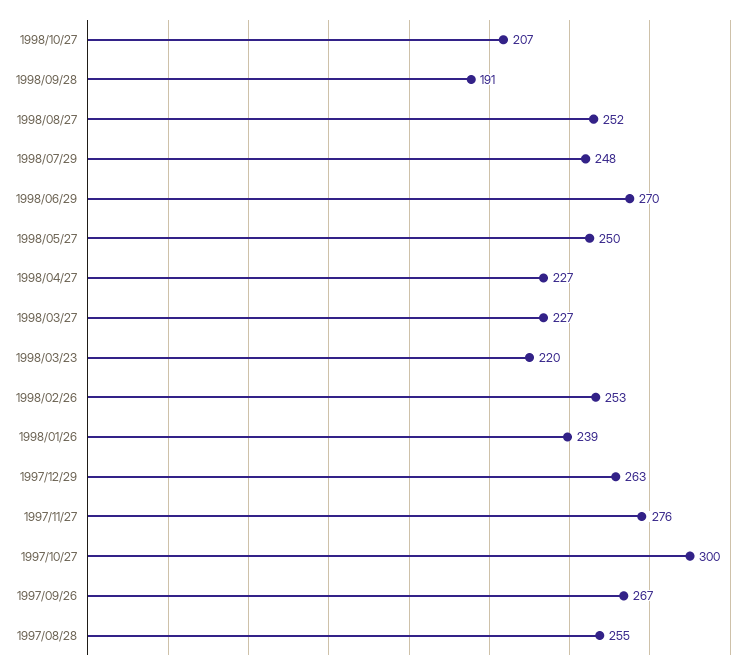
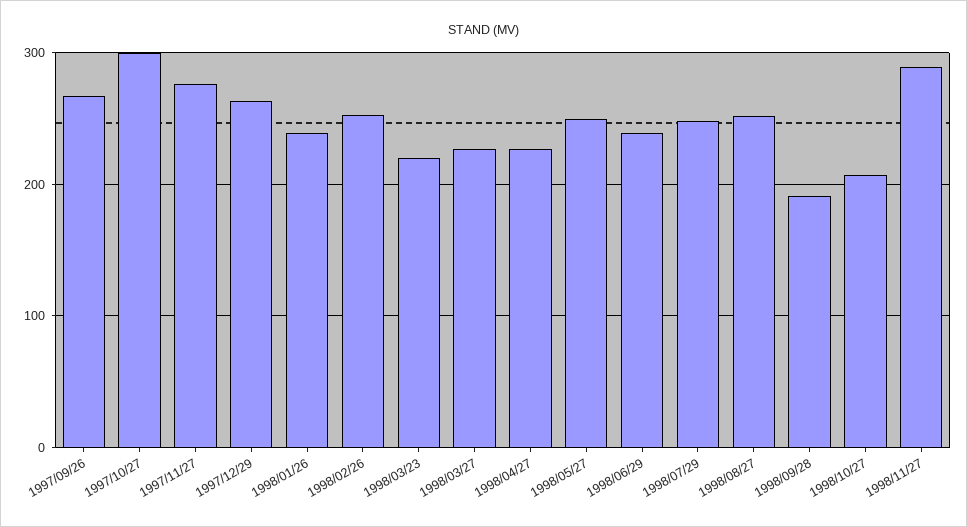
1998/06/29: 270 -> 240
1997/08/28: 255 -> none
1998/11/27: none -> 290

